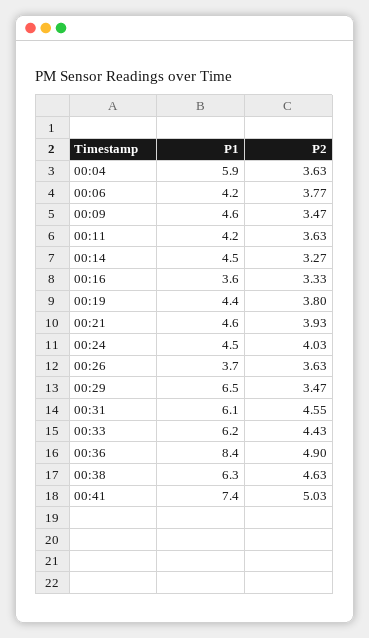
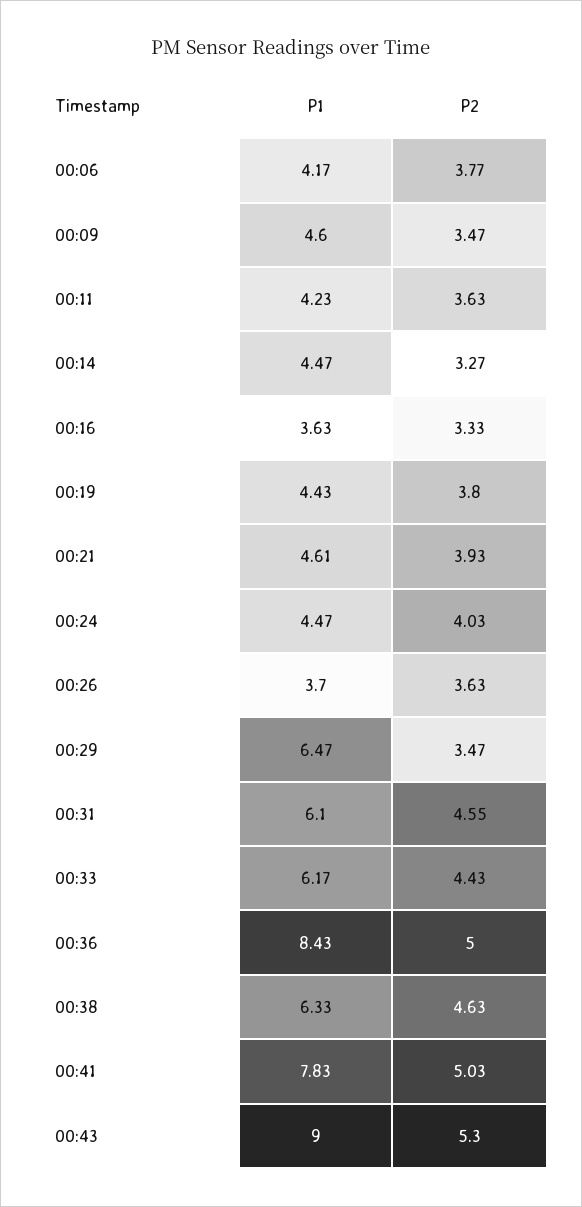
P1, 00:04: 5.9 -> none
P2, 00:04: 3.63 -> none
P2, 00:36: 4.9 -> 5
P1, 00:41: 7.4 -> 7.83
P1, 00:43: none -> 9
P2, 00:43: none -> 5.3

